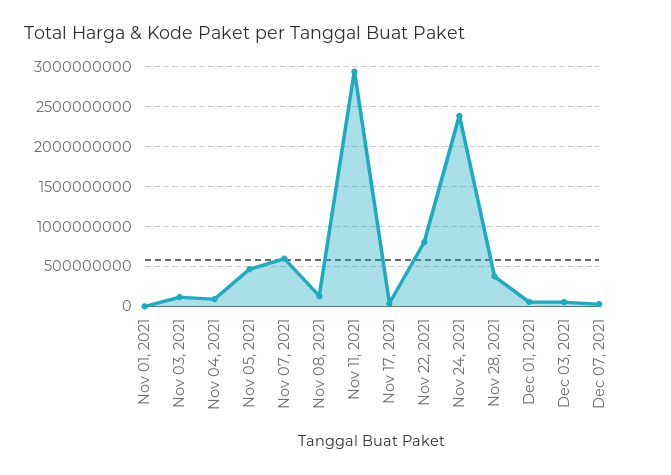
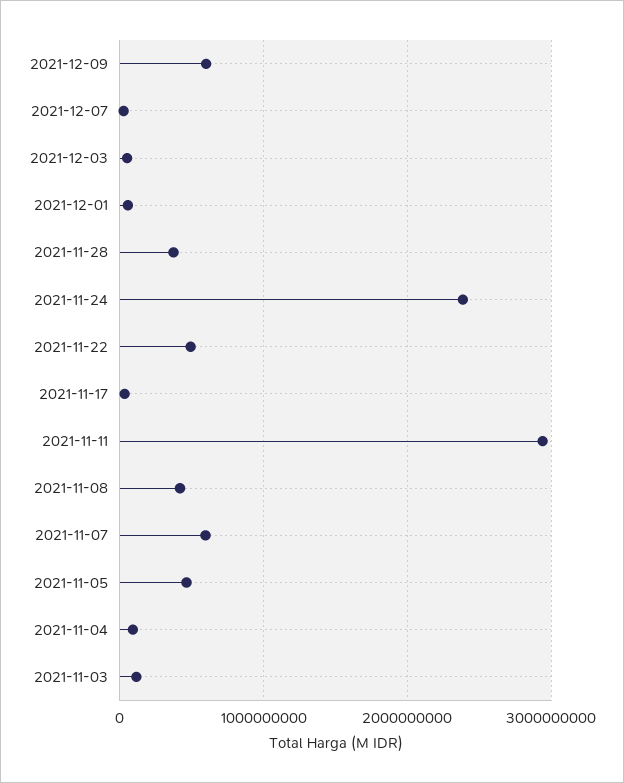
Nov 01, 2021: 0 -> none
Nov 08, 2021: 100000000 -> 400000000
Nov 22, 2021: 800000000 -> 500000000
2021-12-09: none -> 600000000

